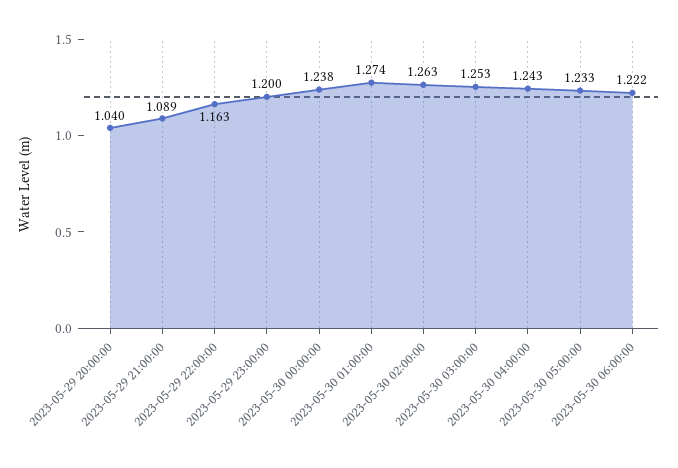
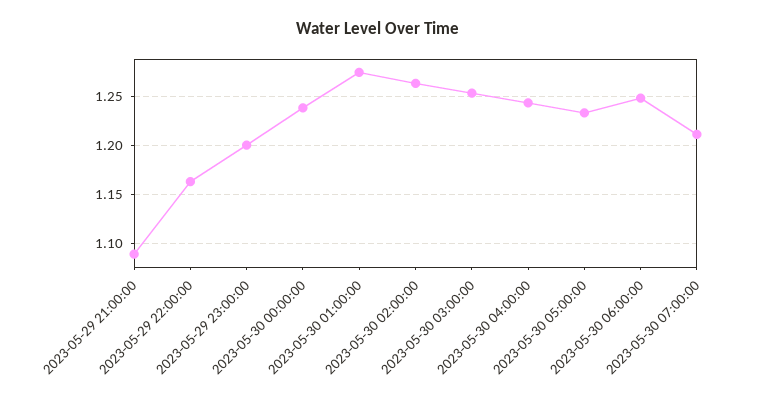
2023-05-29 20:00:00: 1.04 -> none
2023-05-30 06:00:00: 1.222 -> 1.25
2023-05-30 07:00:00: none -> 1.21

